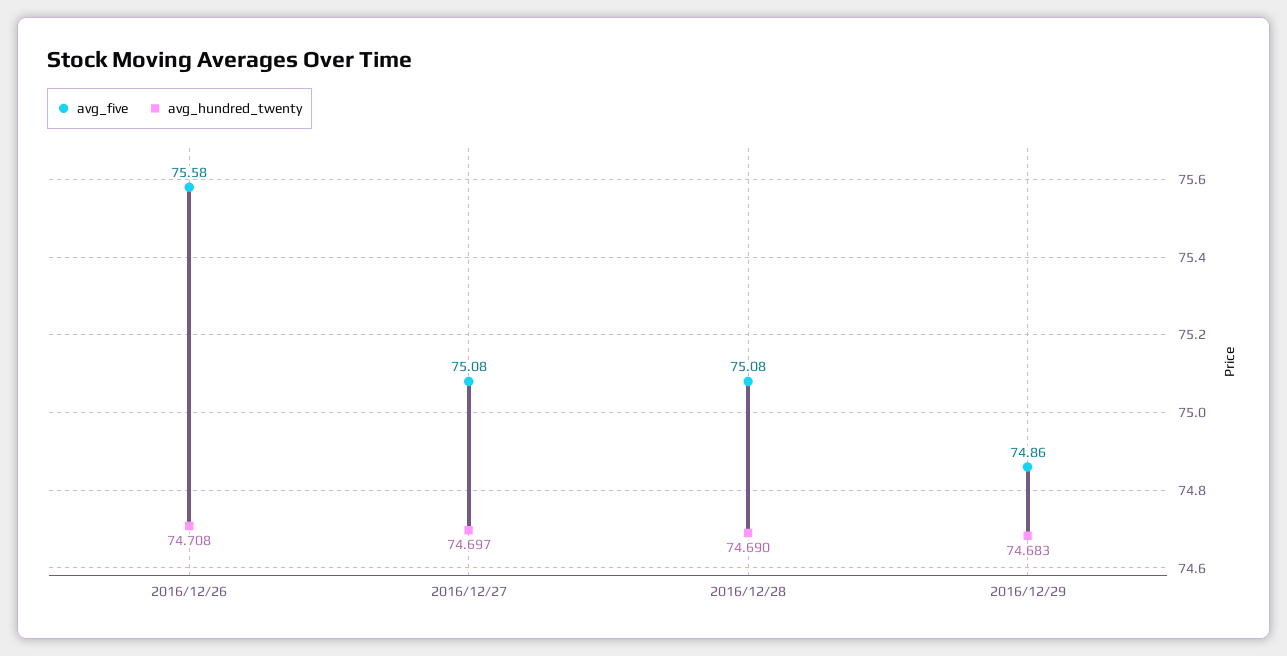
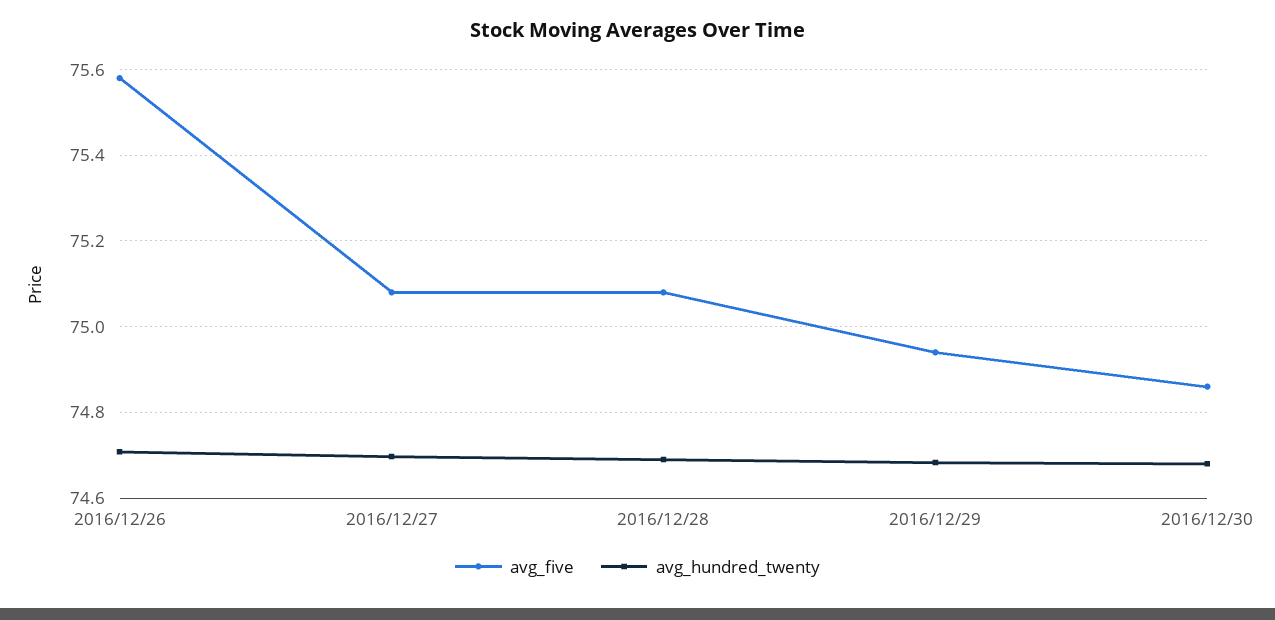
avg_five, 2016/12/29: 74.86 -> 74.94
avg_five, 2016/12/30: none -> 74.86
avg_hundred_twenty, 2016/12/30: none -> 74.68

